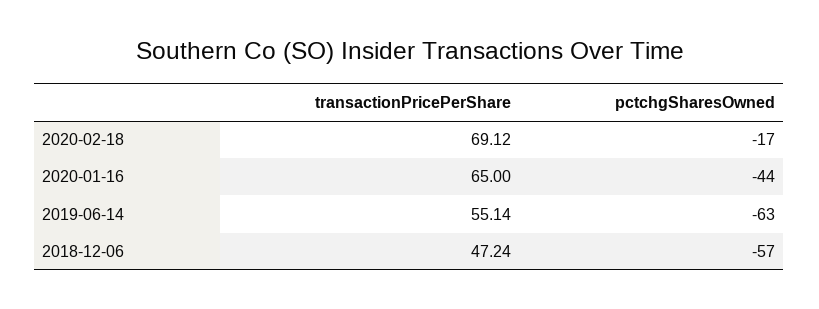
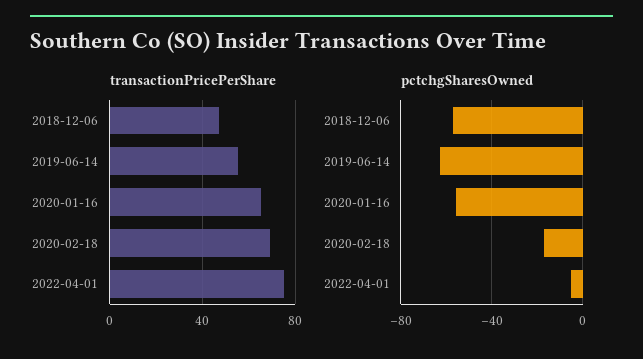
pctchgSharesOwned, 2020-01-16: -44 -> -55
transactionPricePerShare, 2022-04-01: none -> 75
pctchgSharesOwned, 2022-04-01: none -> -5

